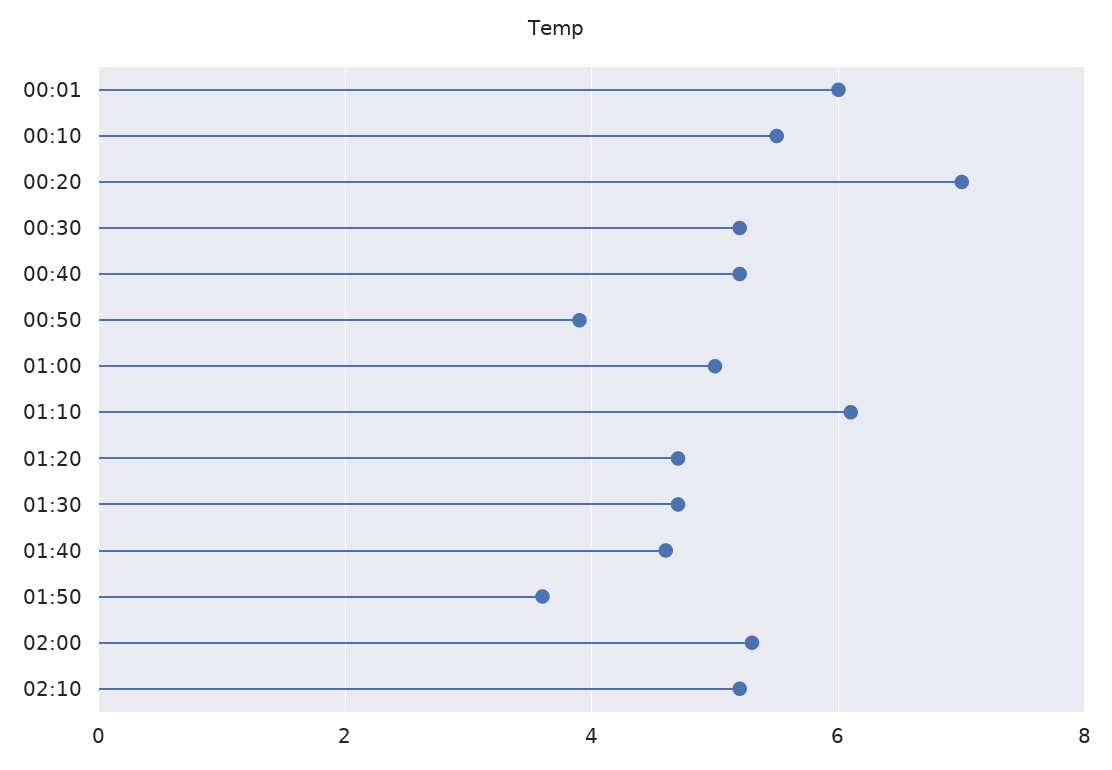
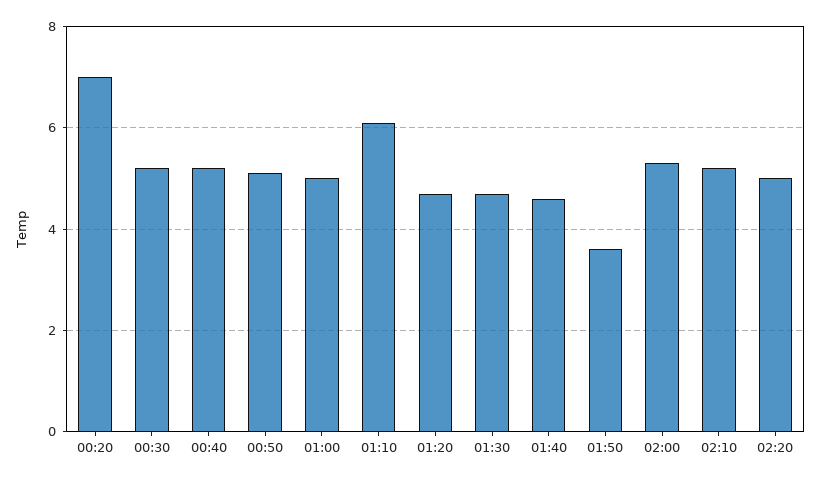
00:01: 6 -> none
00:10: 5.5 -> none
00:50: 4 -> 5
02:20: none -> 5

